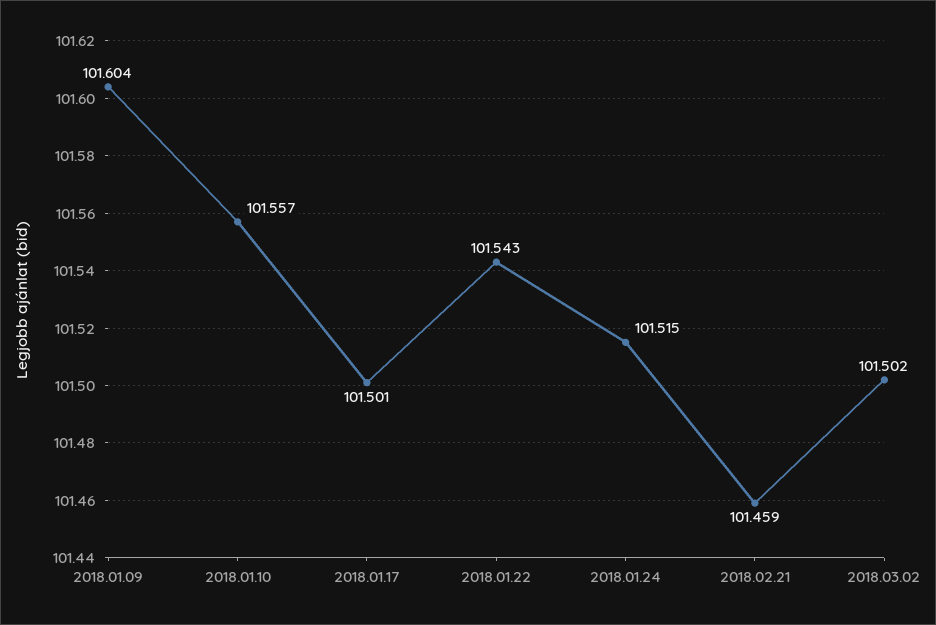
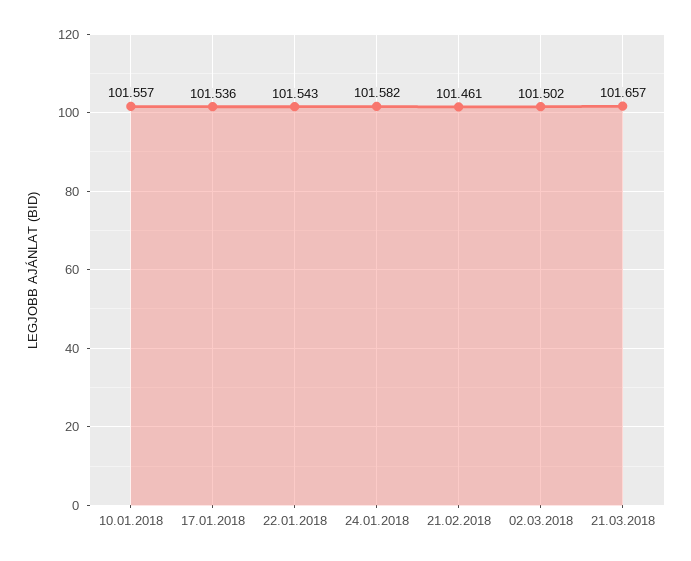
2018.01.09: 101.604 -> none
2018.01.17: 101.501 -> 101.536
2018.01.24: 101.515 -> 101.582
2018.02.21: 101.459 -> 101.461
21.03.2018: none -> 101.657

